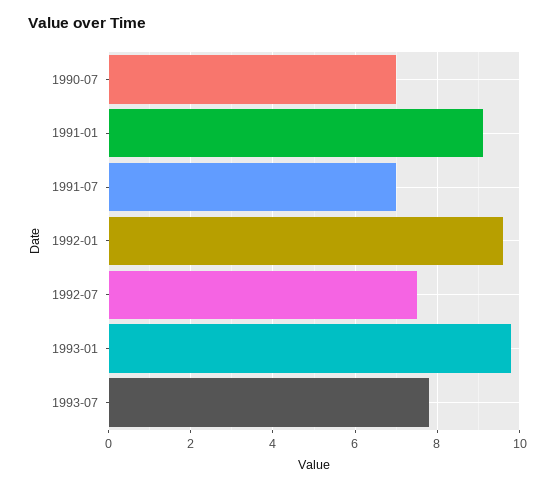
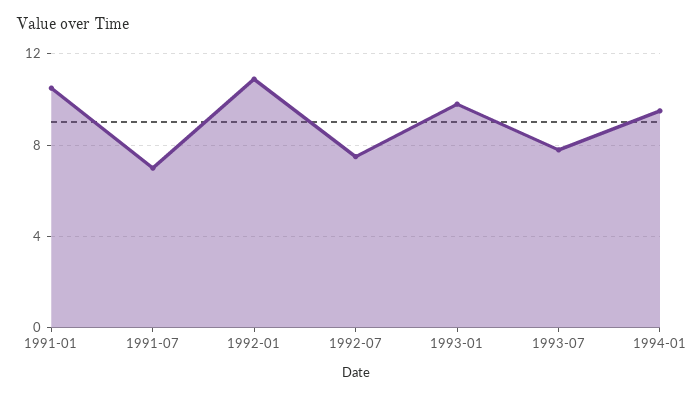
1990-07: 7 -> none
1991-01: 9 -> 10.5
1992-01: 9.5 -> 11
1994-01: none -> 9.5

